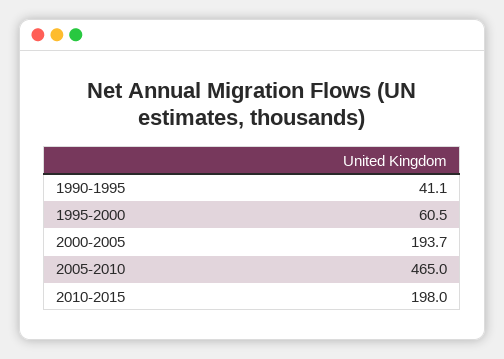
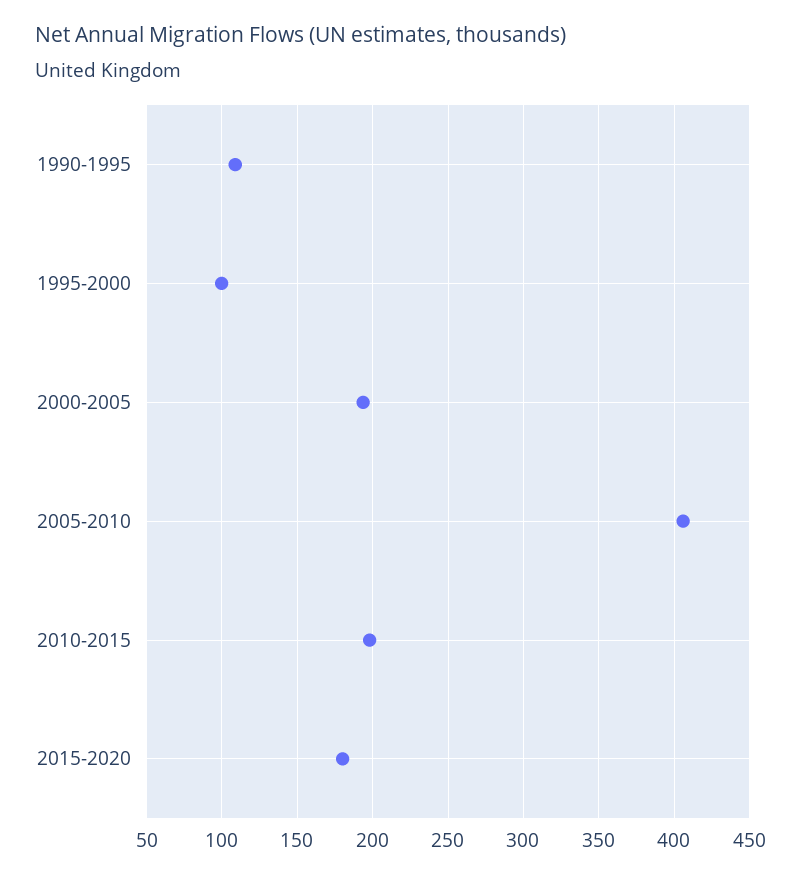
1990-1995: 41.1 -> 110
1995-2000: 60.5 -> 100
2005-2010: 465 -> 405
2015-2020: none -> 180

